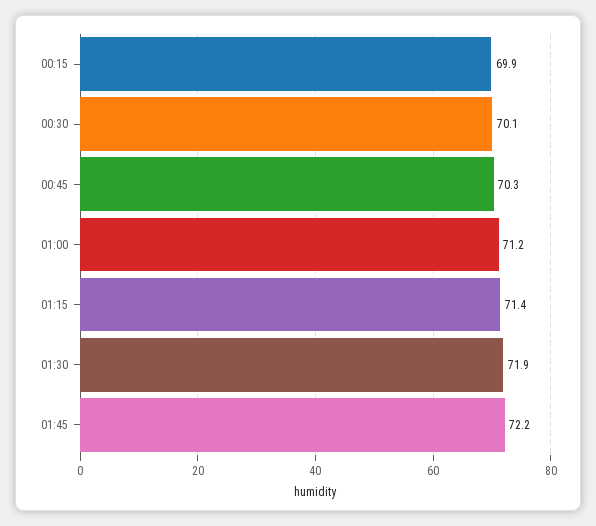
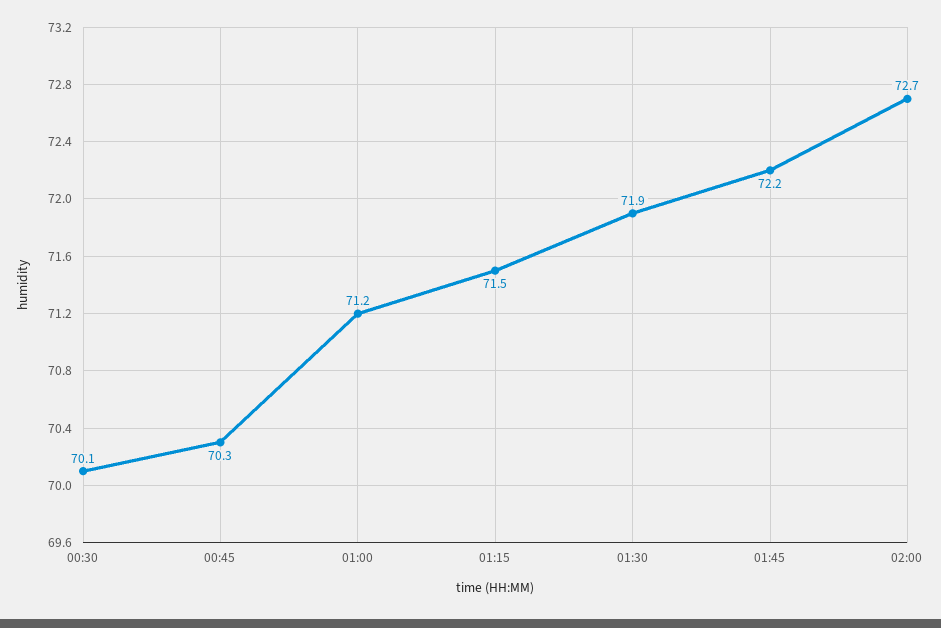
00:15: 69.9 -> none
01:15: 71.4 -> 71.5
02:00: none -> 72.7

